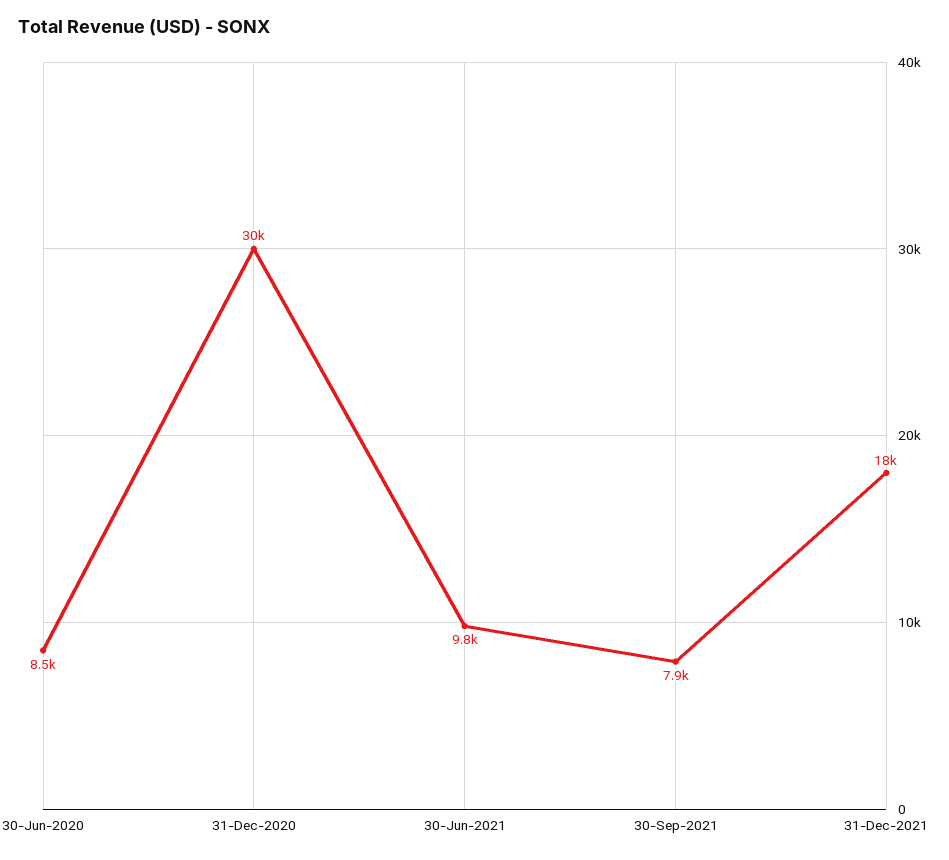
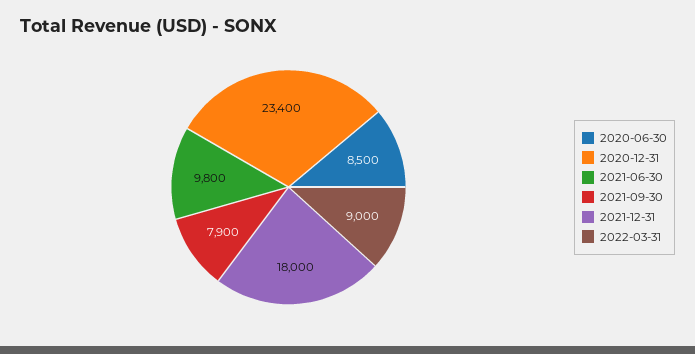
31-Dec-2020: 30000 -> 23400
2022-03-31: none -> 9000

